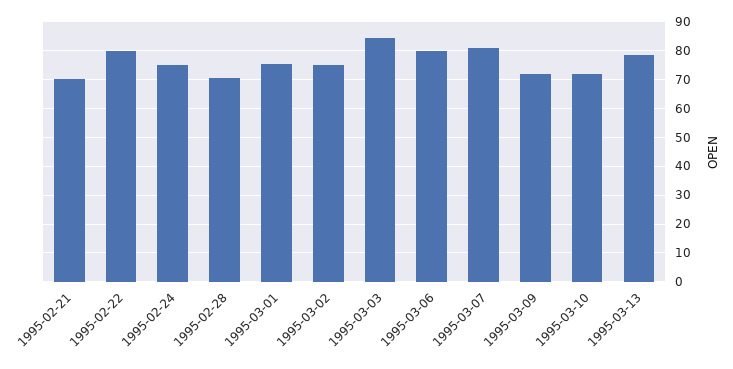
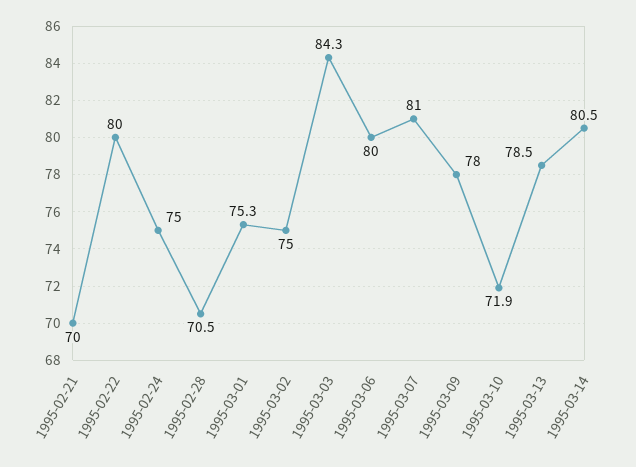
1995-03-09: 72.5 -> 78
1995-03-14: none -> 80.5

